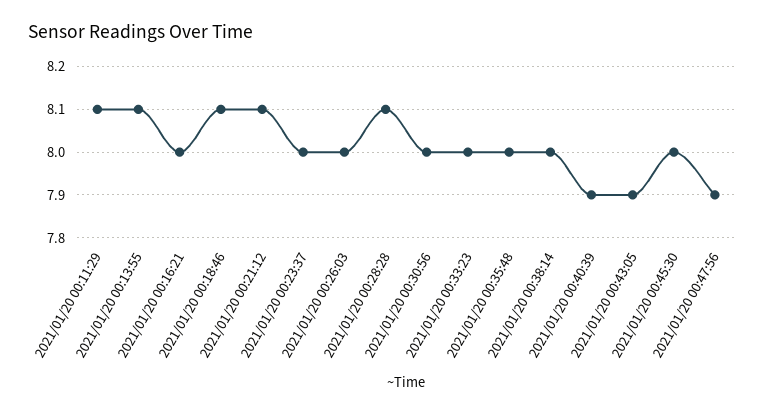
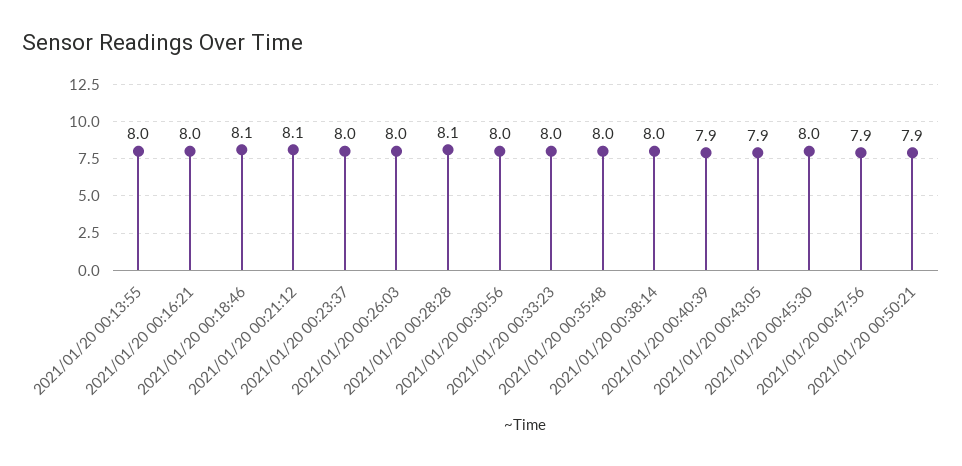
2021/01/20 00:11:29: 8.1 -> none
2021/01/20 00:13:55: 8.1 -> 8
2021/01/20 00:50:21: none -> 7.9

